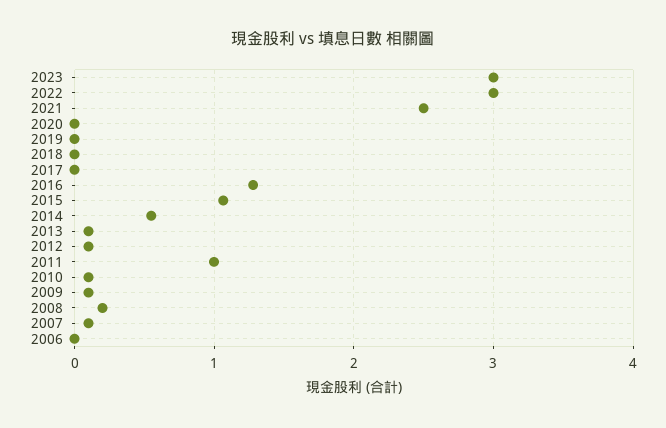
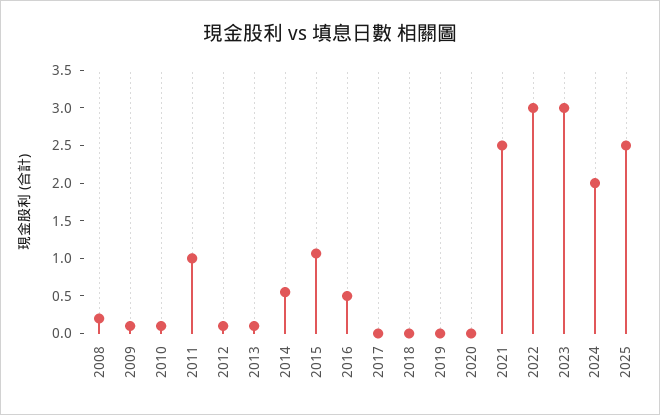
2016: 1.3 -> 0.5
2007: 0.1 -> none
2006: 0 -> none
2024: none -> 2
2025: none -> 2.5

